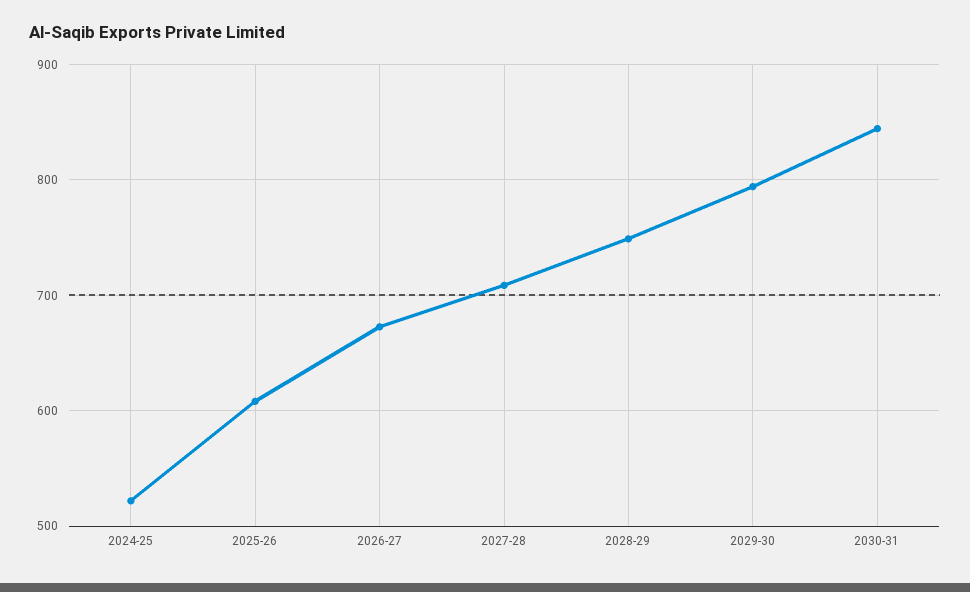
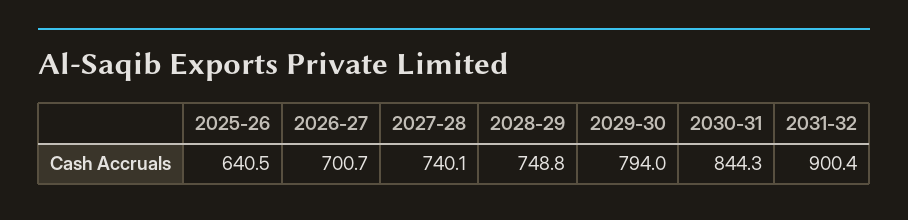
2024-25: 520 -> none
2025-26: 610 -> 640.5
2026-27: 670 -> 700.7
2027-28: 710 -> 740.1
2031-32: none -> 900.4

